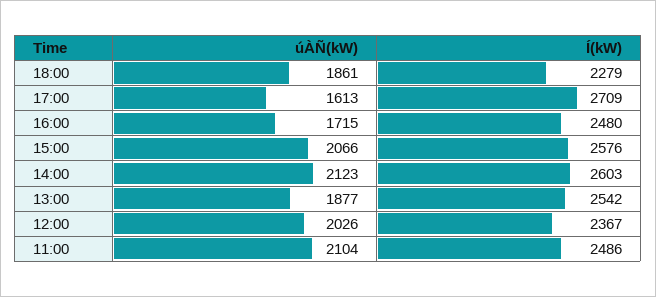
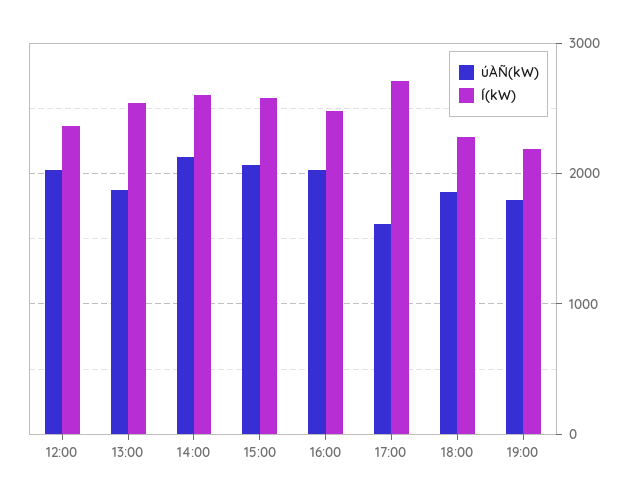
úÀÑ(kW), 16:00: 1715 -> 2000
úÀÑ(kW), 11:00: 2104 -> none
Í(kW), 11:00: 2486 -> none
úÀÑ(kW), 19:00: none -> 1800
Í(kW), 19:00: none -> 2200

